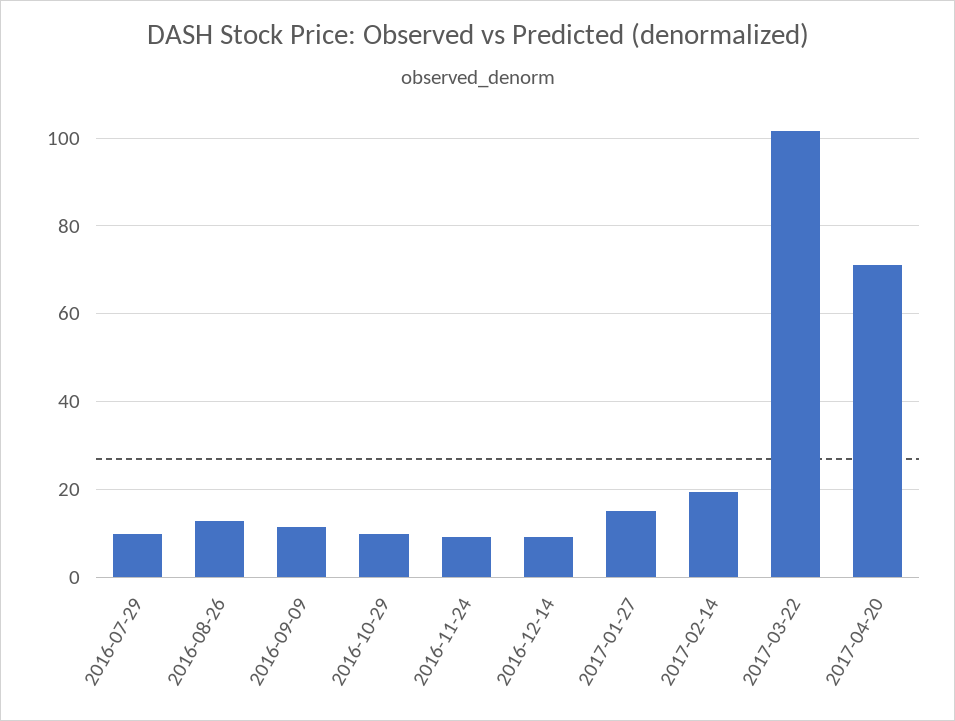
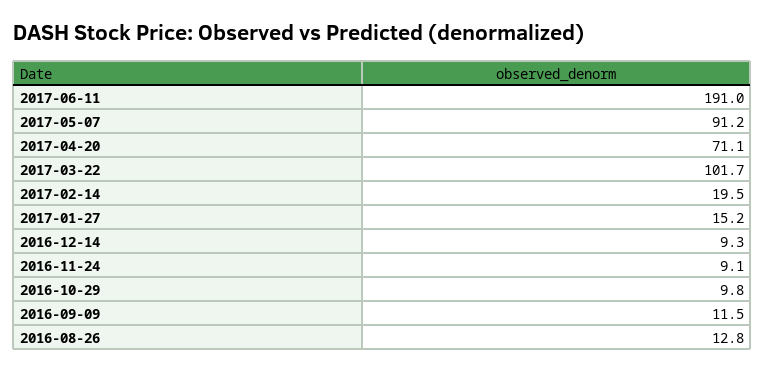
2016-07-29: 10 -> none
2017-06-11: none -> 191
2017-05-07: none -> 91.2

